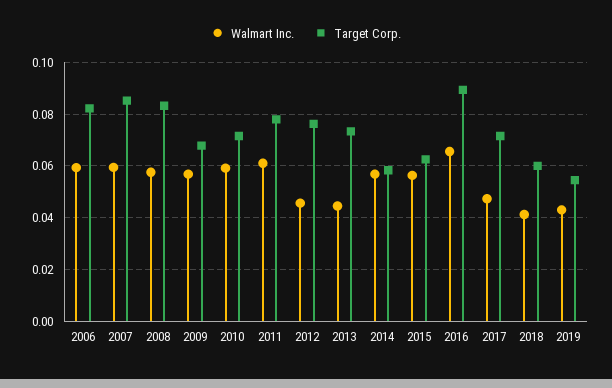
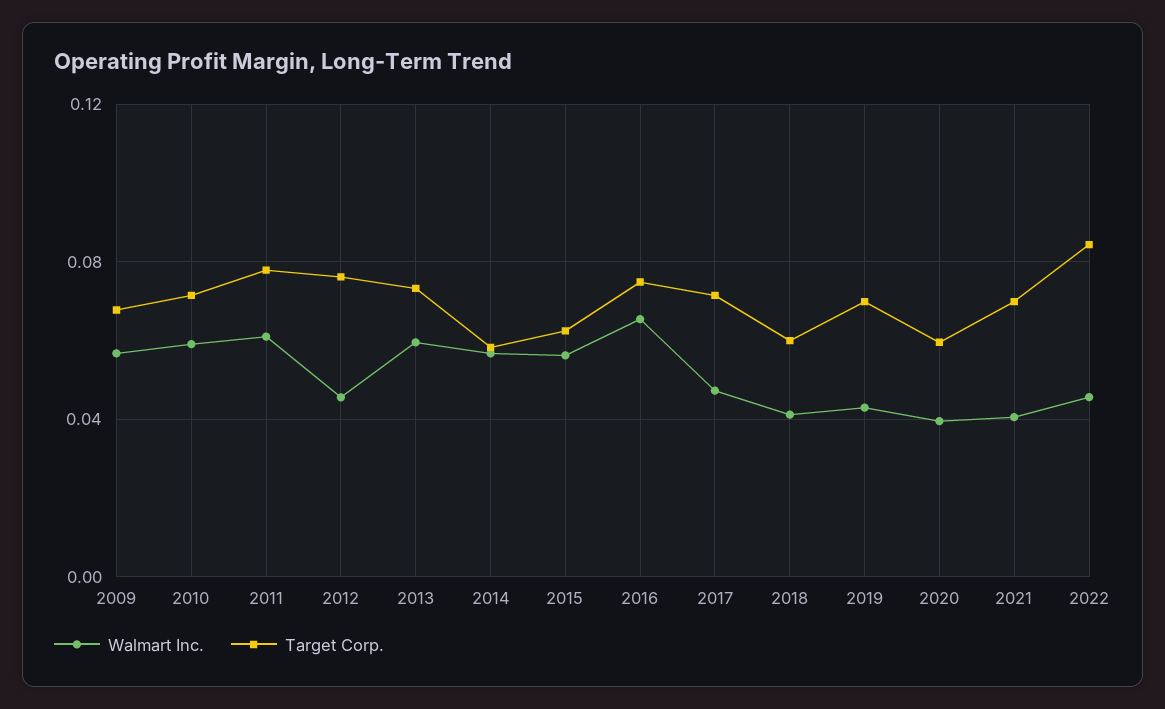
Walmart Inc., 2006: 0.06 -> none
Target Corp., 2006: 0.0825 -> none
Walmart Inc., 2007: 0.06 -> none
Target Corp., 2007: 0.085 -> none
Walmart Inc., 2008: 0.0575 -> none
Target Corp., 2008: 0.0825 -> none
Walmart Inc., 2013: 0.045 -> 0.06
Target Corp., 2016: 0.09 -> 0.075
Target Corp., 2019: 0.055 -> 0.07
Walmart Inc., 2020: none -> 0.04
Target Corp., 2020: none -> 0.06
Walmart Inc., 2021: none -> 0.04
Target Corp., 2021: none -> 0.07
Walmart Inc., 2022: none -> 0.045
Target Corp., 2022: none -> 0.085

